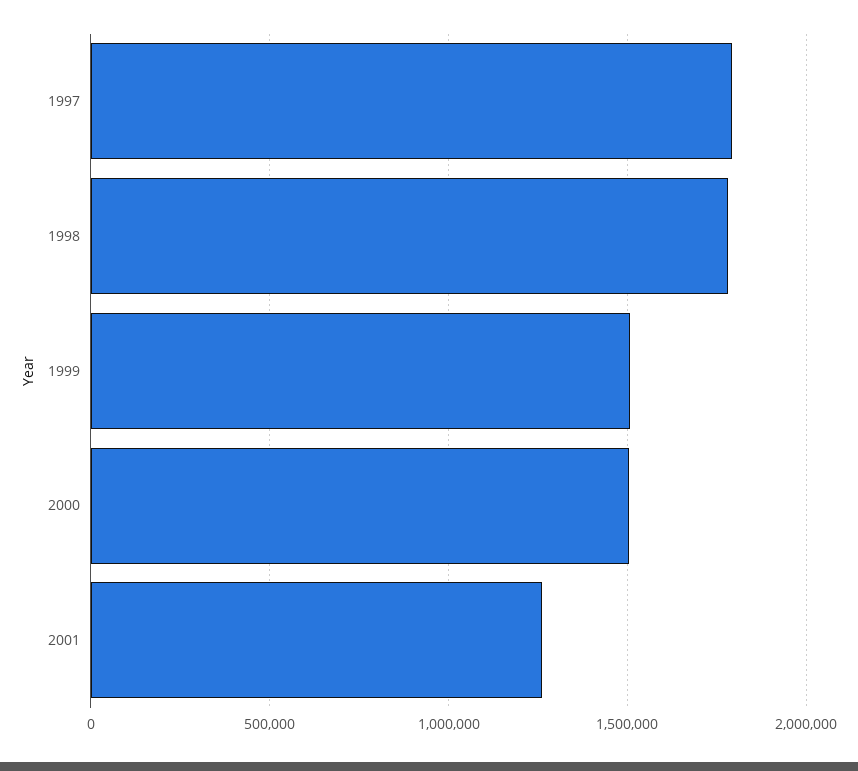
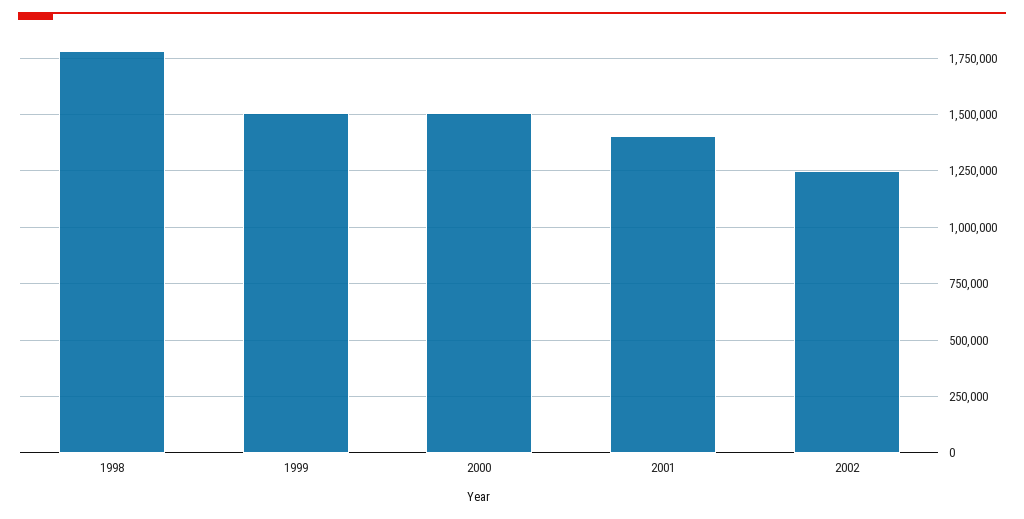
1997: 1800000 -> none
2001: 1250000 -> 1400000
2002: none -> 1250000

